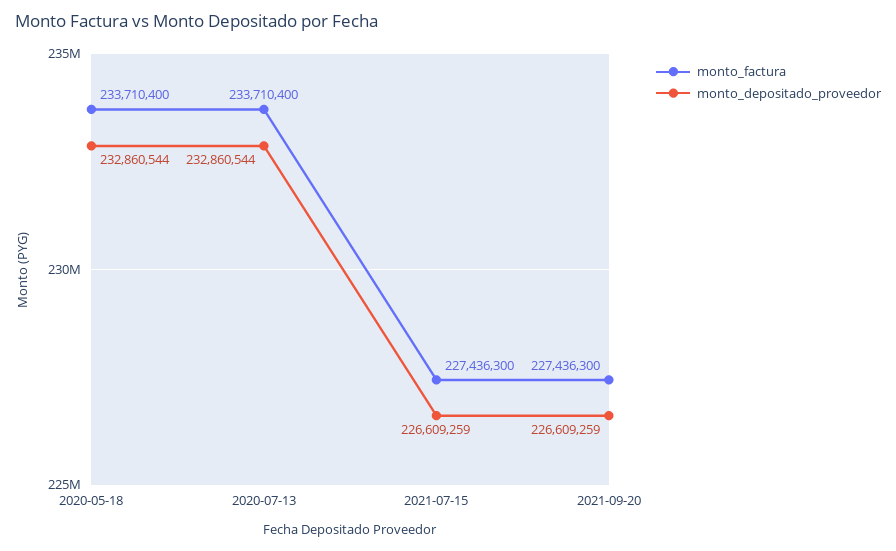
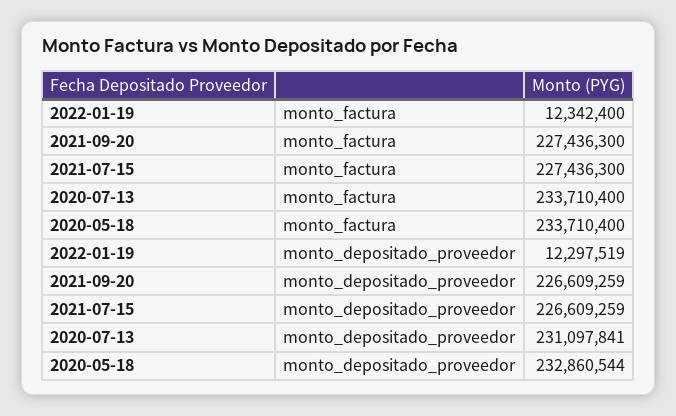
monto_depositado_proveedor, 2020-07-13: 232860544 -> 231097841
monto_factura, 2022-01-19: none -> 12342400
monto_depositado_proveedor, 2022-01-19: none -> 12297519

